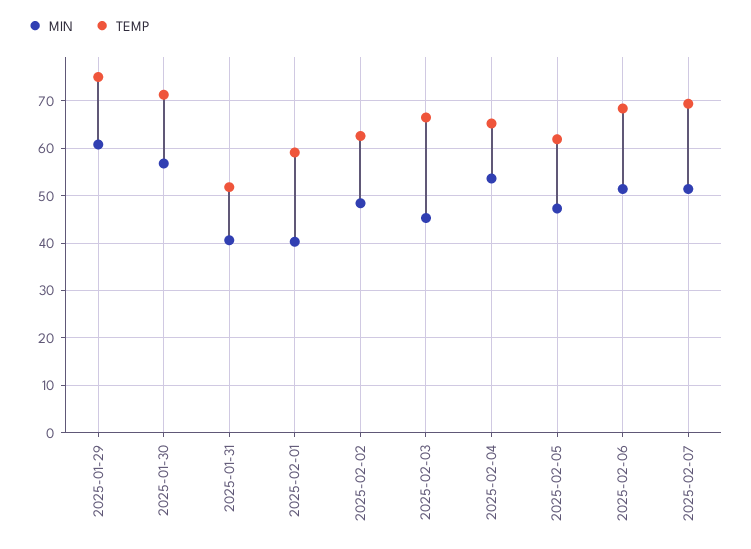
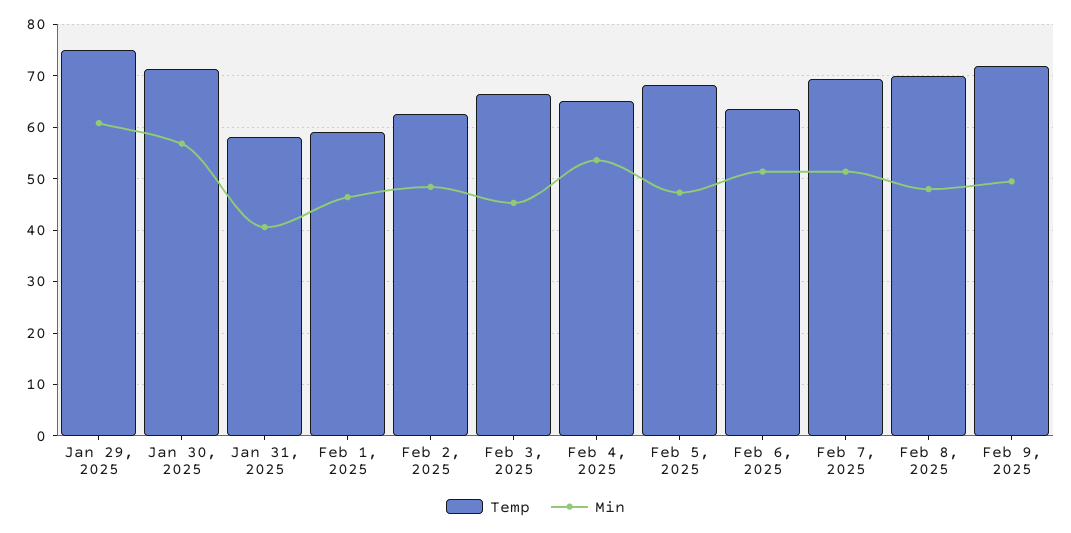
TEMP, 2025-01-31: 52 -> 58
MIN, 2025-02-01: 40 -> 46
TEMP, 2025-02-05: 62 -> 68
TEMP, 2025-02-06: 68 -> 64
TEMP, Feb 8, 2025: none -> 70
MIN, Feb 8, 2025: none -> 48
TEMP, Feb 9, 2025: none -> 72
MIN, Feb 9, 2025: none -> 50

